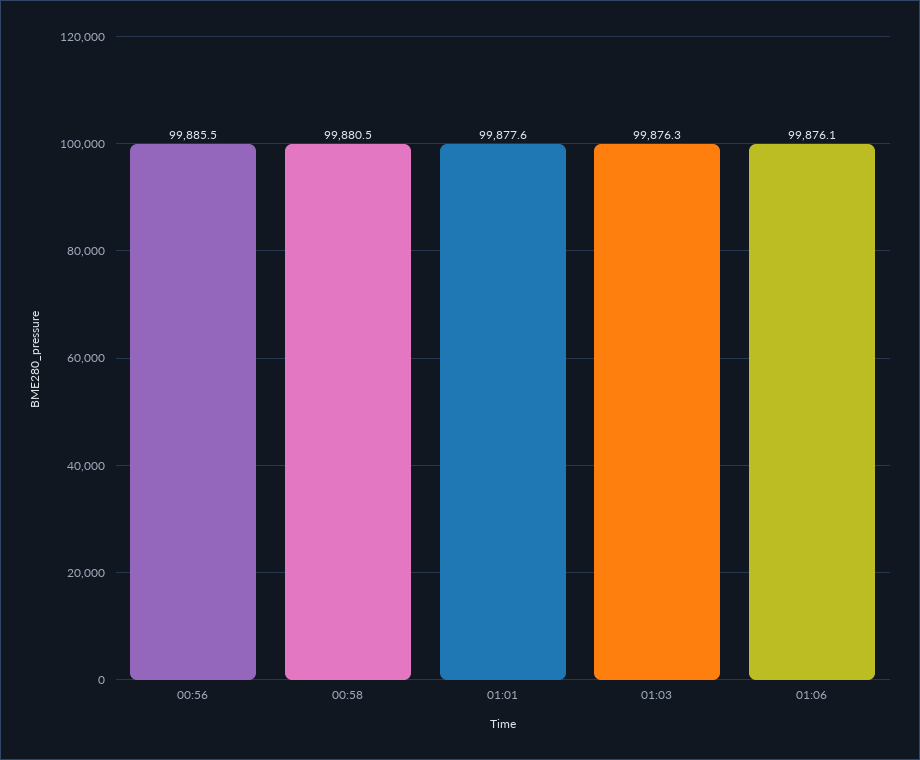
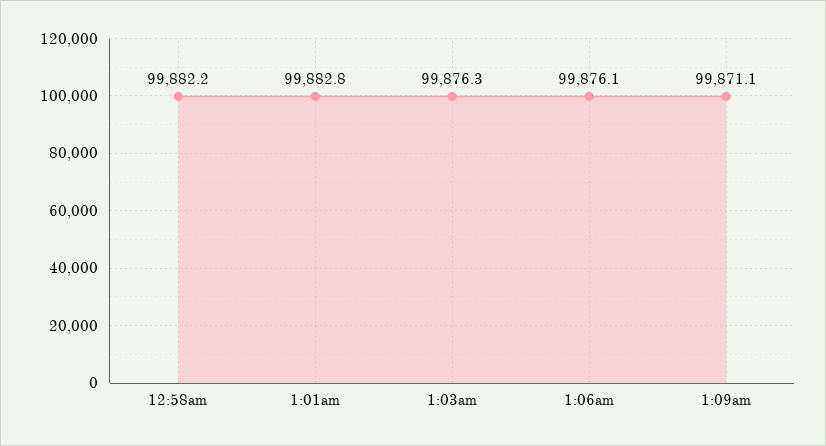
00:56: 99885.5 -> none
00:58: 99880.5 -> 99882.2
01:01: 99877.6 -> 99882.8
1:09am: none -> 99871.1

